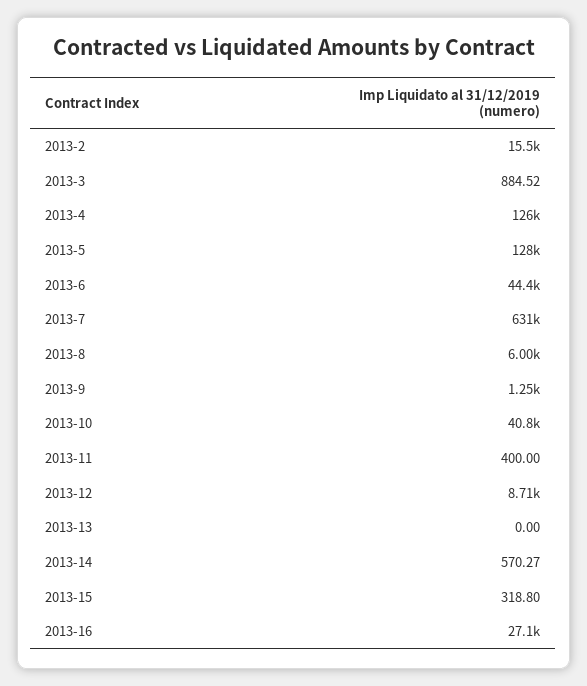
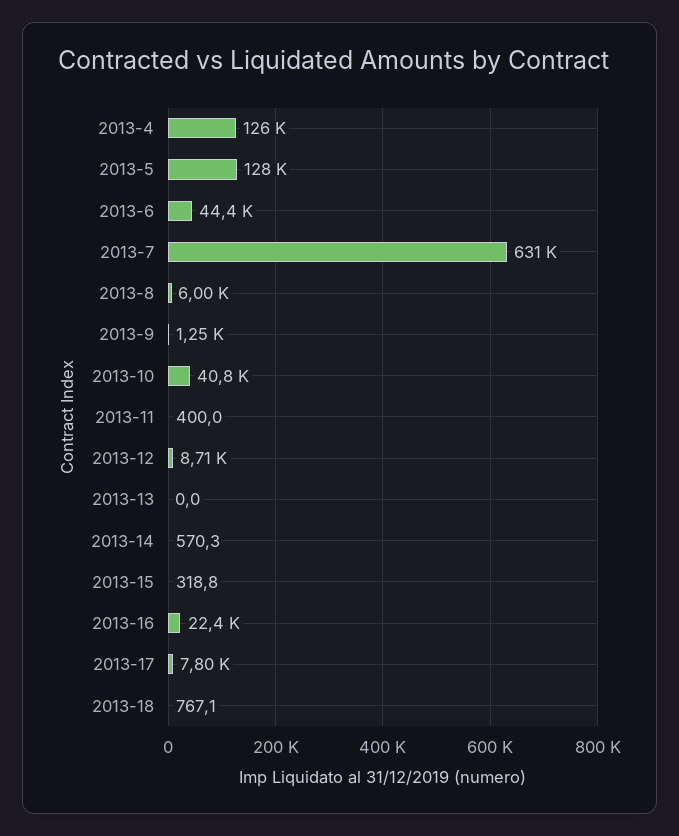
2013-2: 15500 -> none
2013-3: 884.52 -> none
2013-16: 27100 -> 22400
2013-17: none -> 7800
2013-18: none -> 767.1

